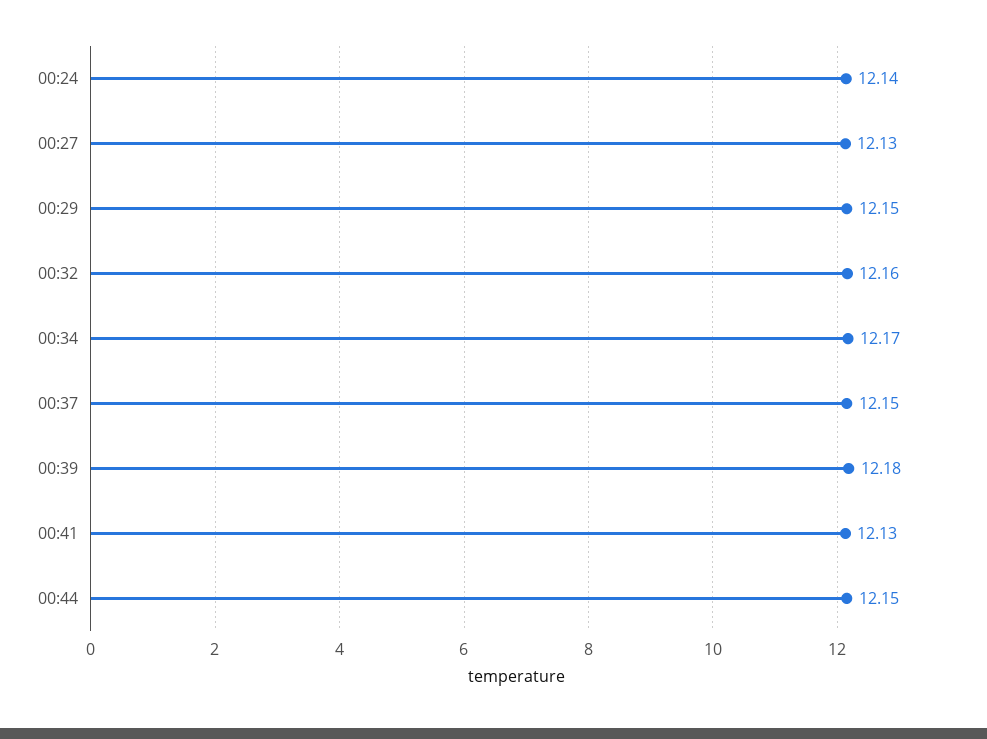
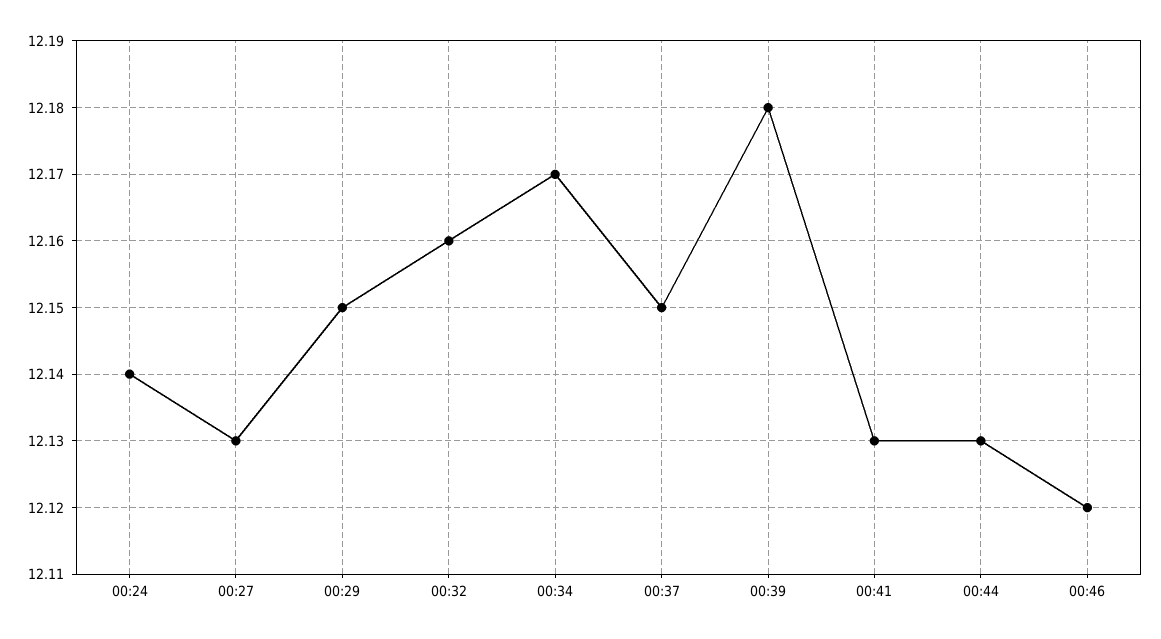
00:44: 12.15 -> 12.13
00:46: none -> 12.12

